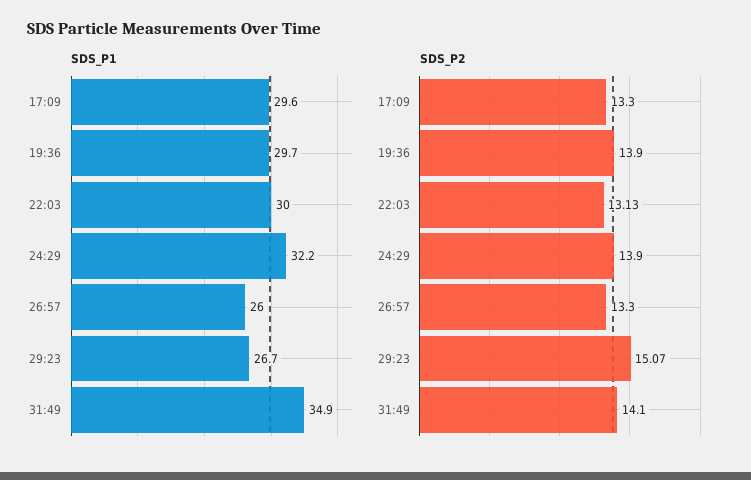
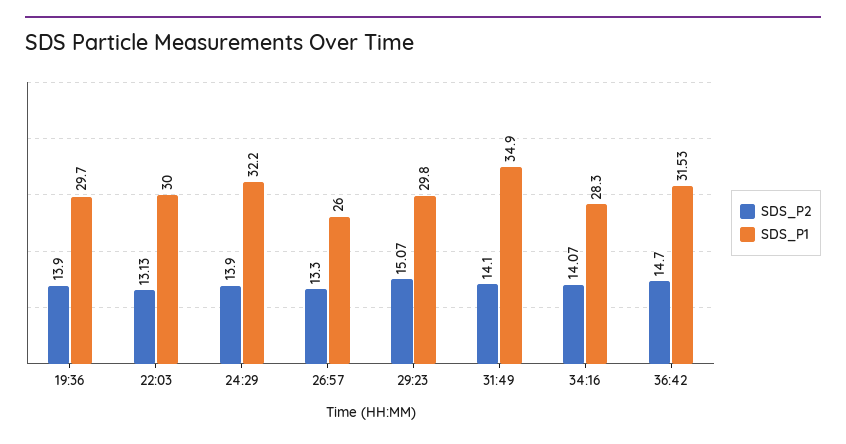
SDS_P1, 17:09: 29.6 -> none
SDS_P1, 29:23: 26.7 -> 29.8
SDS_P2, 17:09: 13.3 -> none
SDS_P2, 34:16: none -> 14.07
SDS_P1, 34:16: none -> 28.3
SDS_P2, 36:42: none -> 14.7
SDS_P1, 36:42: none -> 31.53

